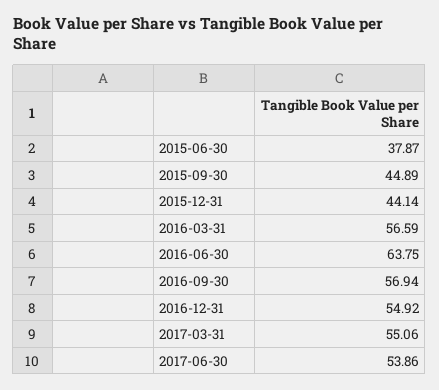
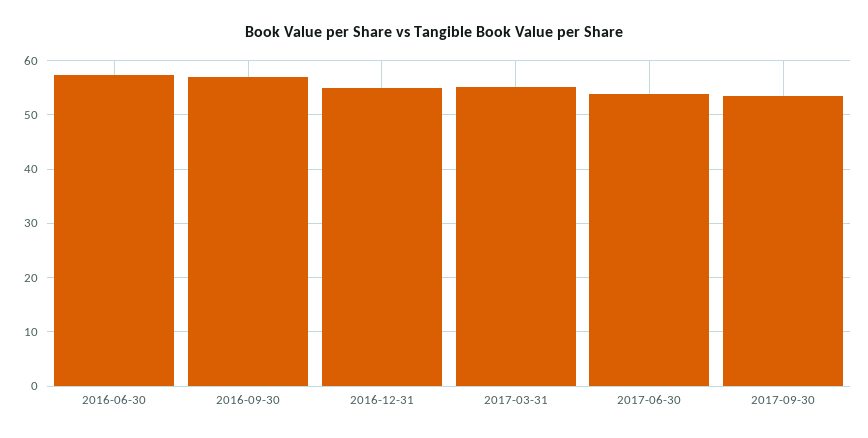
2015-06-30: 37.87 -> none
2015-09-30: 44.89 -> none
2015-12-31: 44.14 -> none
2016-03-31: 56.59 -> none
2016-06-30: 63.75 -> 58
2017-09-30: none -> 54

